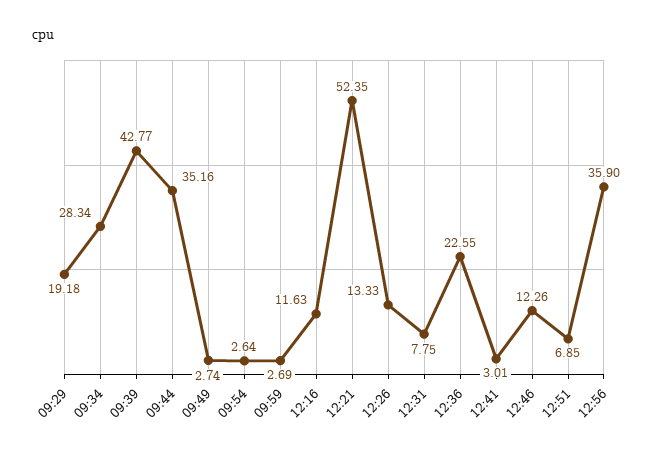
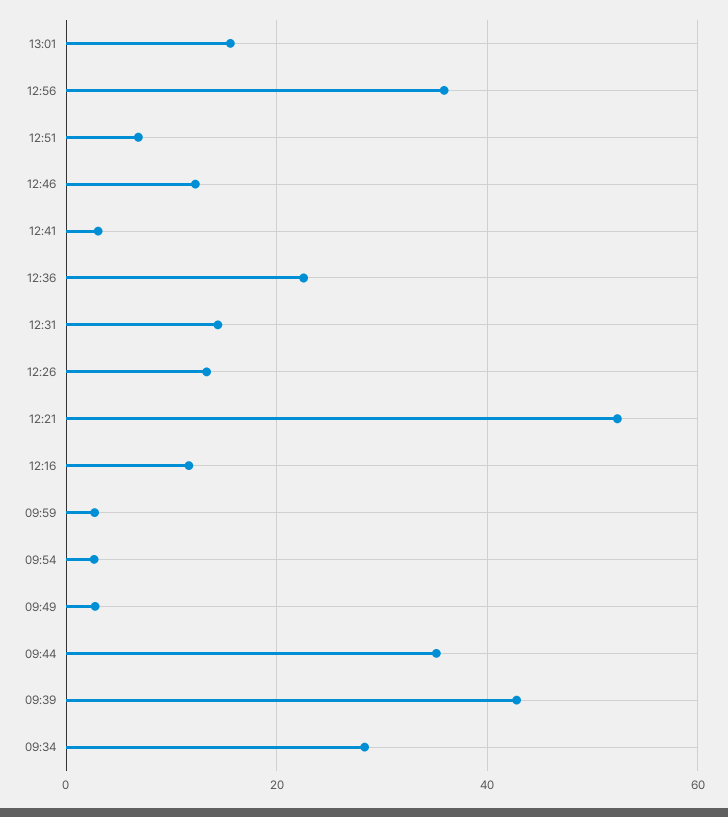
09:29: 19.18 -> none
12:31: 7.75 -> 14
13:01: none -> 16

